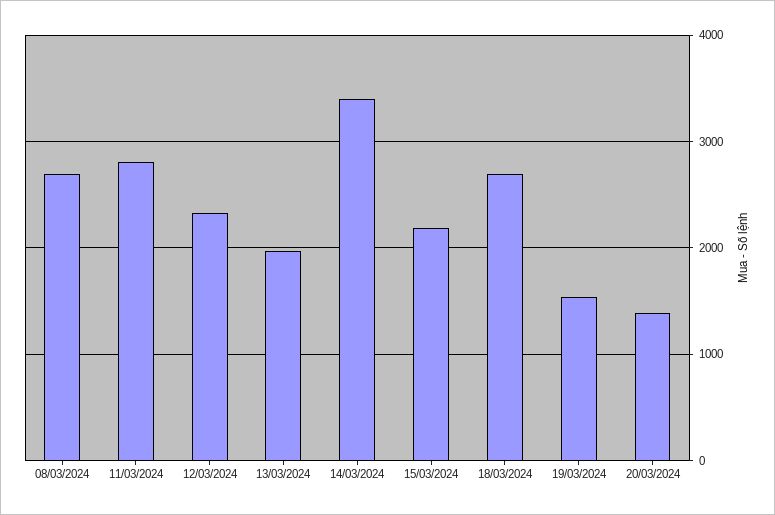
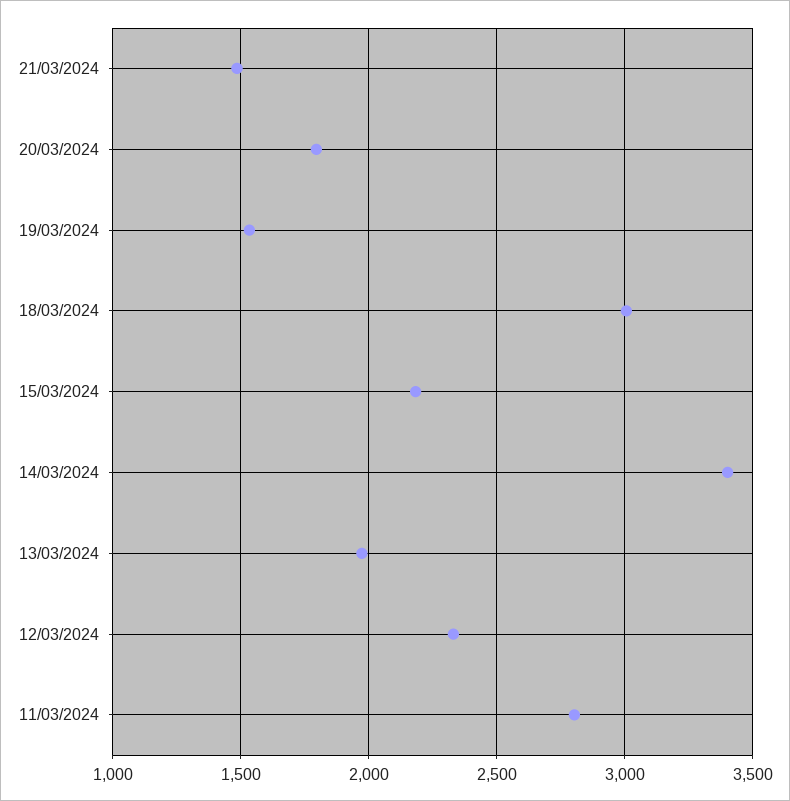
08/03/2024: 2700 -> none
18/03/2024: 2700 -> 3000
20/03/2024: 1400 -> 1800
21/03/2024: none -> 1500

